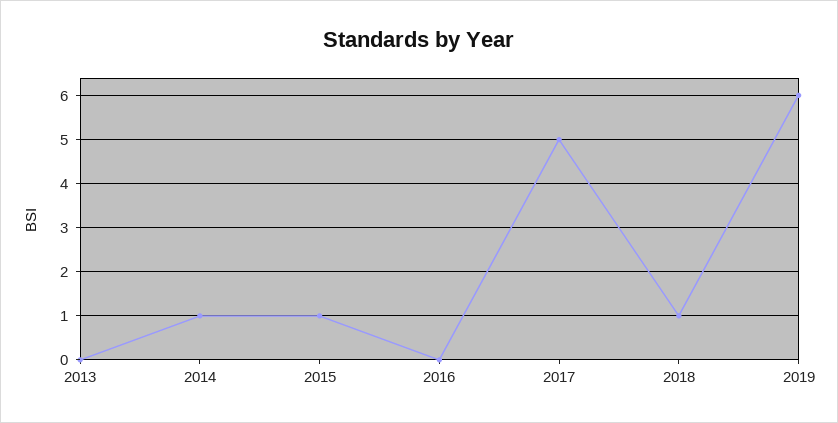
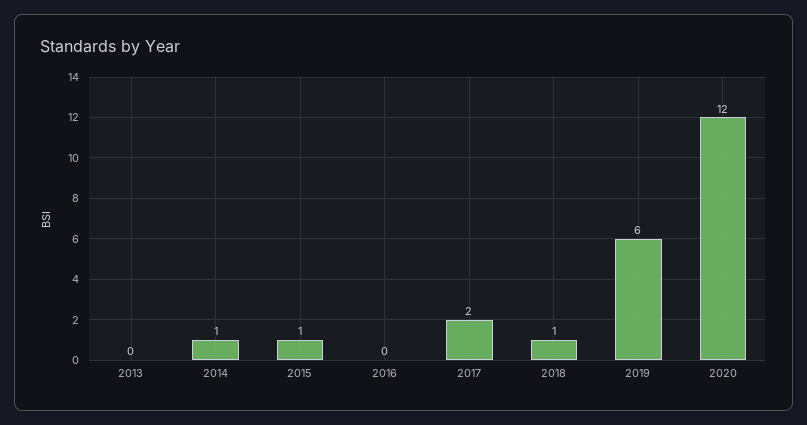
2017: 5 -> 2
2020: none -> 12

